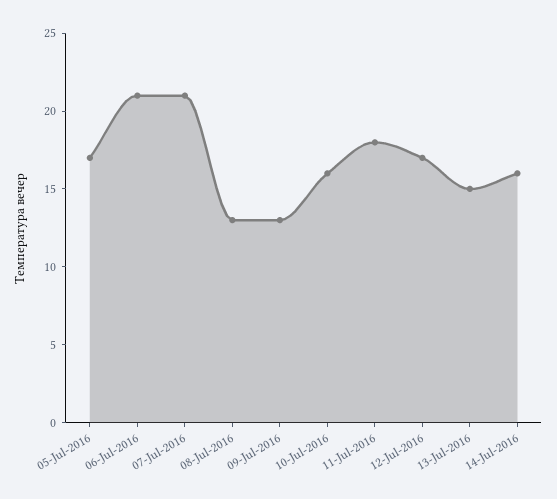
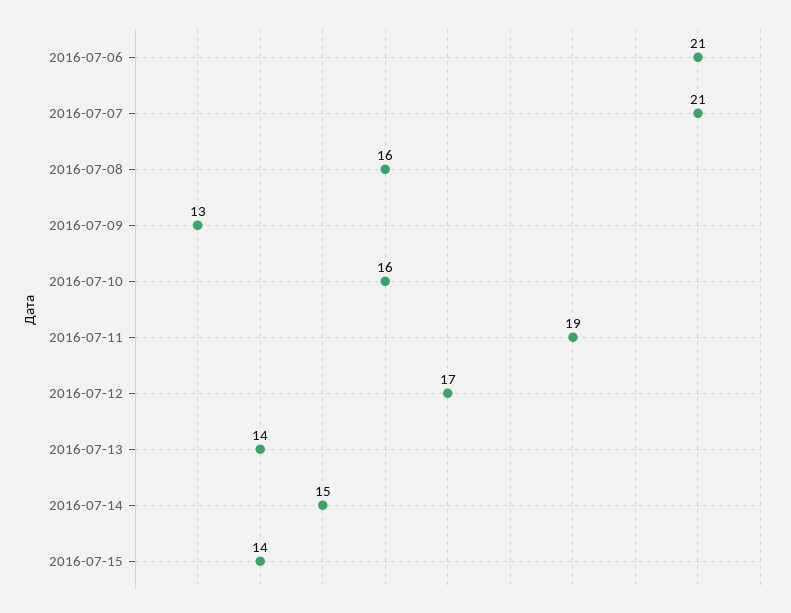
05-Jul-2016: 17 -> none
08-Jul-2016: 13 -> 16
11-Jul-2016: 18 -> 19
13-Jul-2016: 15 -> 14
14-Jul-2016: 16 -> 15
2016-07-15: none -> 14

